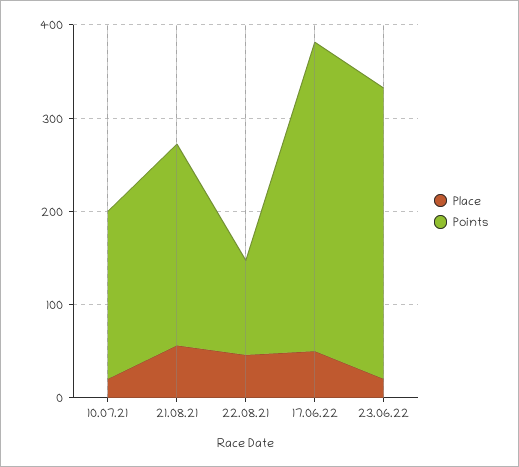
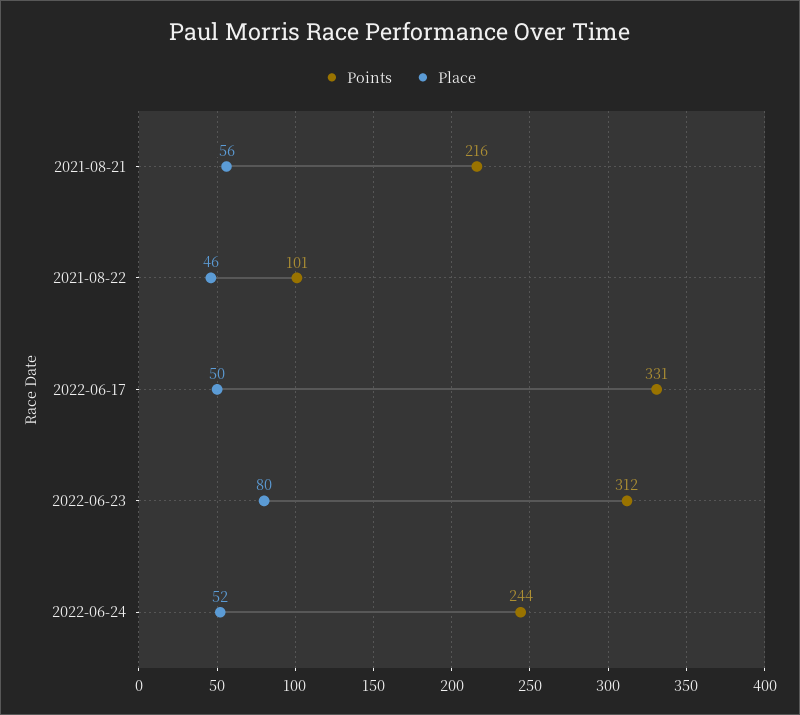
Place, 10.07.21: 20 -> none
Points, 10.07.21: 180 -> none
Place, 23.06.22: 20 -> 80
Points, 2022-06-24: none -> 244
Place, 2022-06-24: none -> 52

